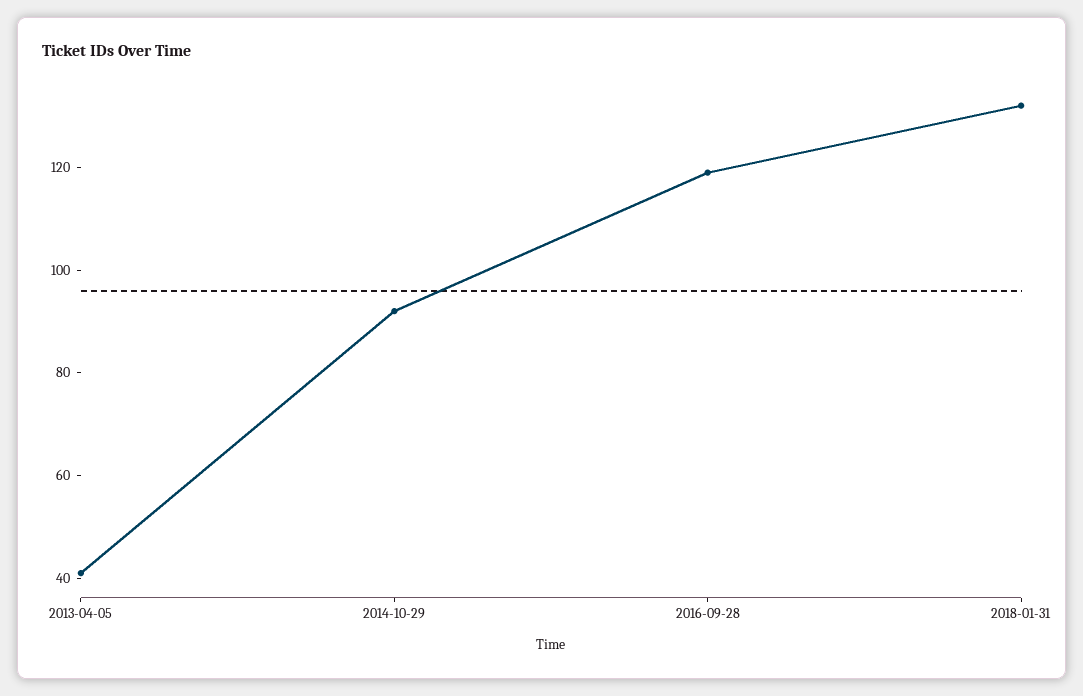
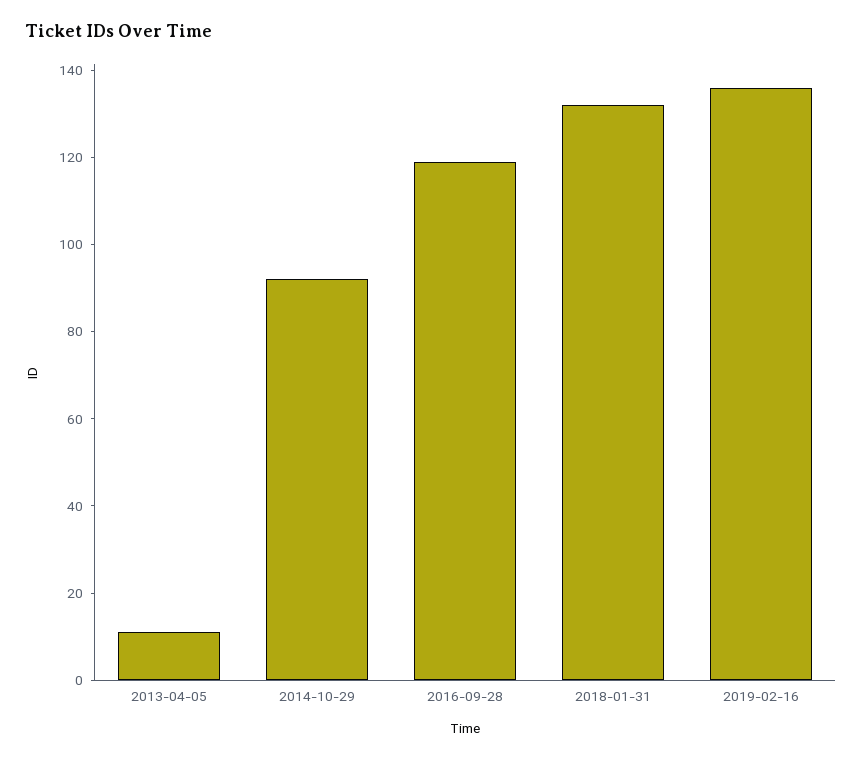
2013-04-05: 40 -> 10
2019-02-16: none -> 135

